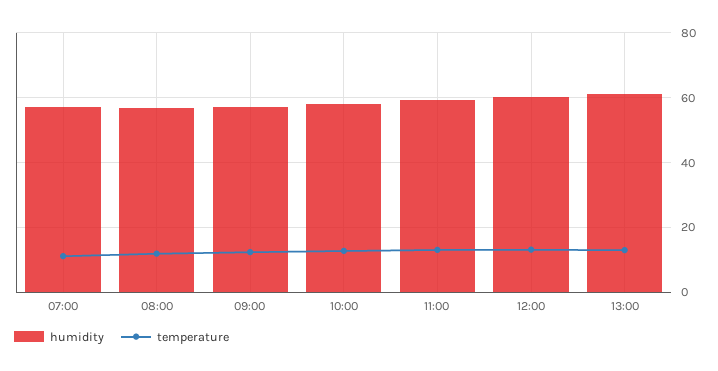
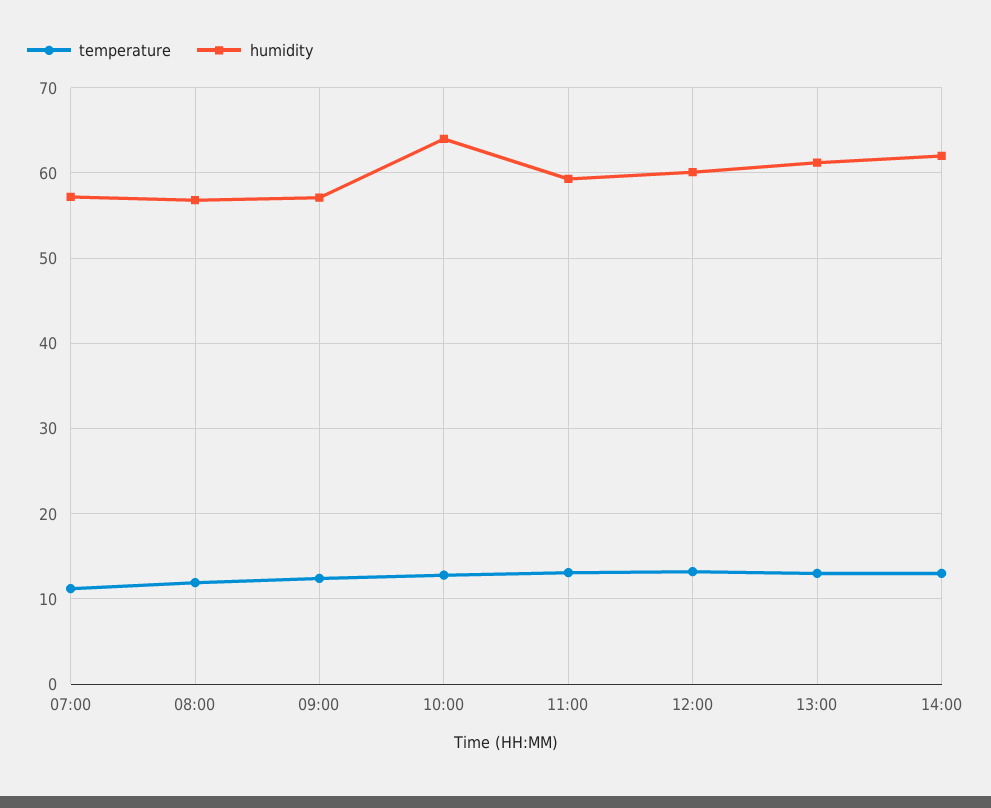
humidity, 10:00: 58 -> 64
temperature, 14:00: none -> 13
humidity, 14:00: none -> 62

